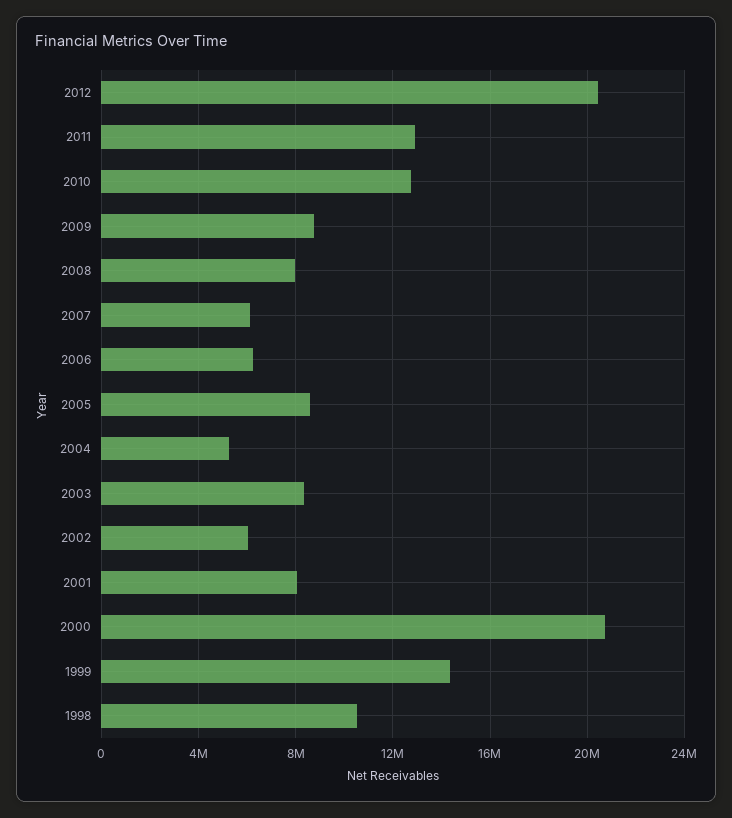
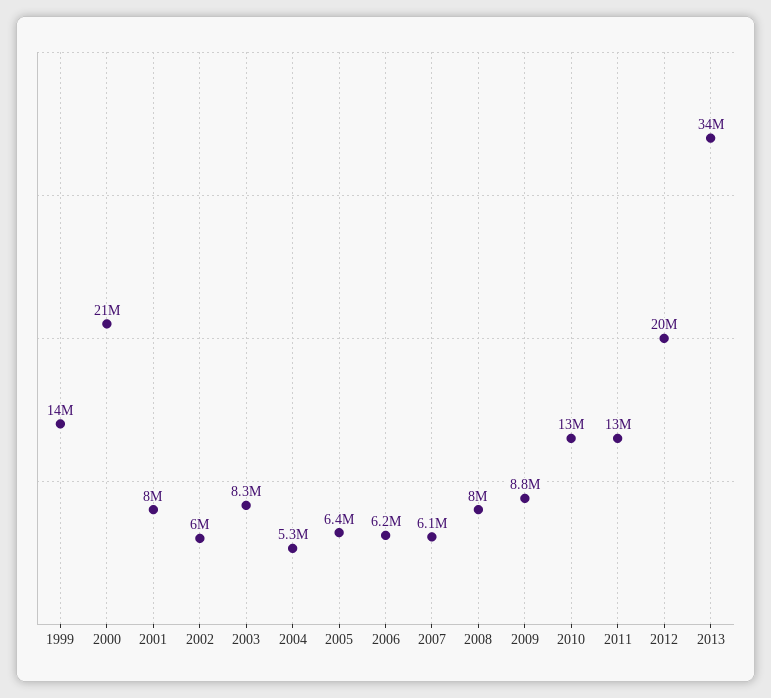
2005: 8500000 -> 6400000
1998: 10500000 -> none
2013: none -> 34000000

